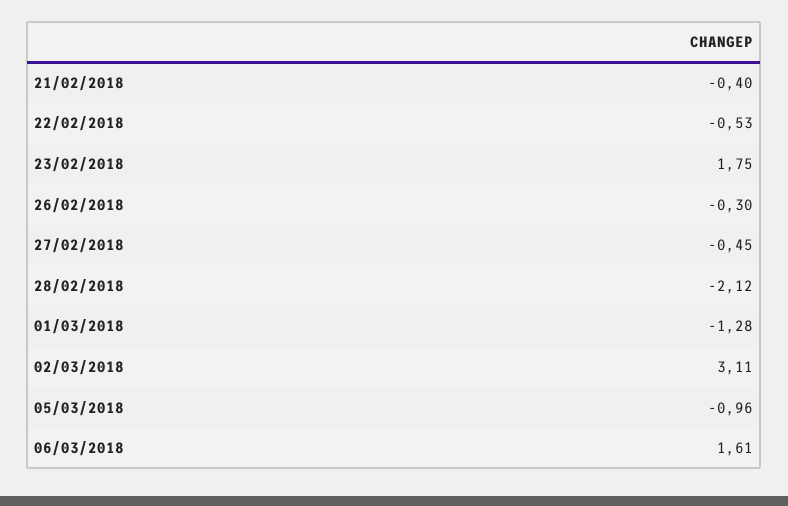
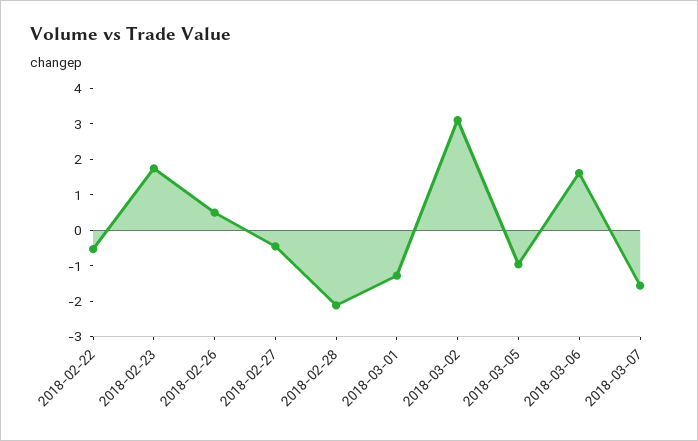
21/02/2018: -0.4 -> none
26/02/2018: -0.3 -> 0.5
2018-03-07: none -> -1.5

